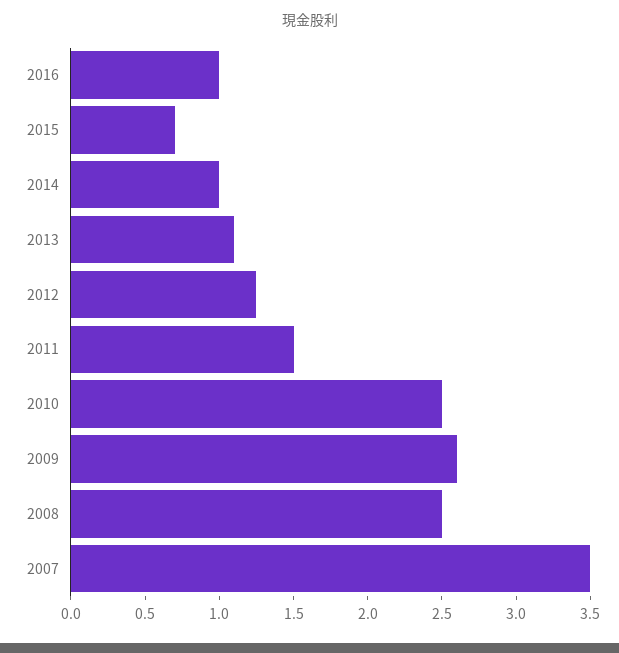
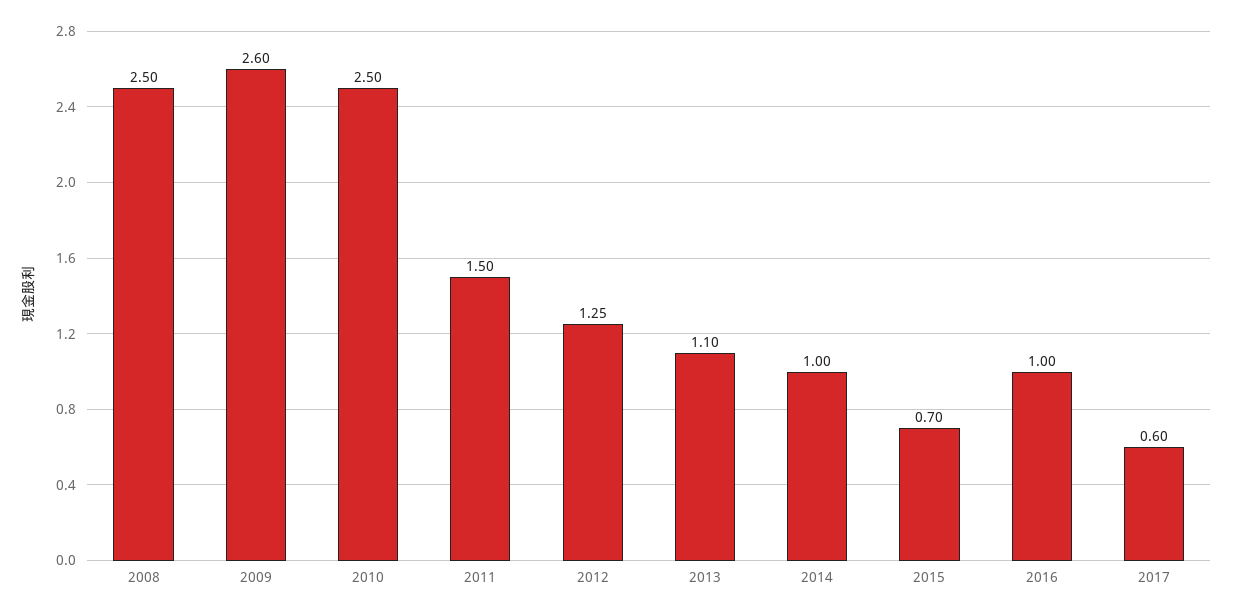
2007: 3.5 -> none
2017: none -> 0.6

